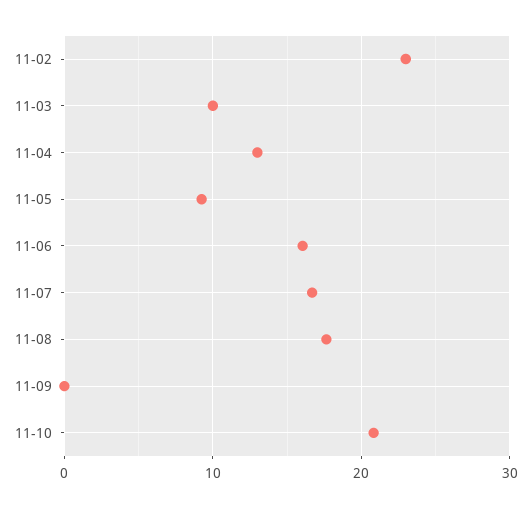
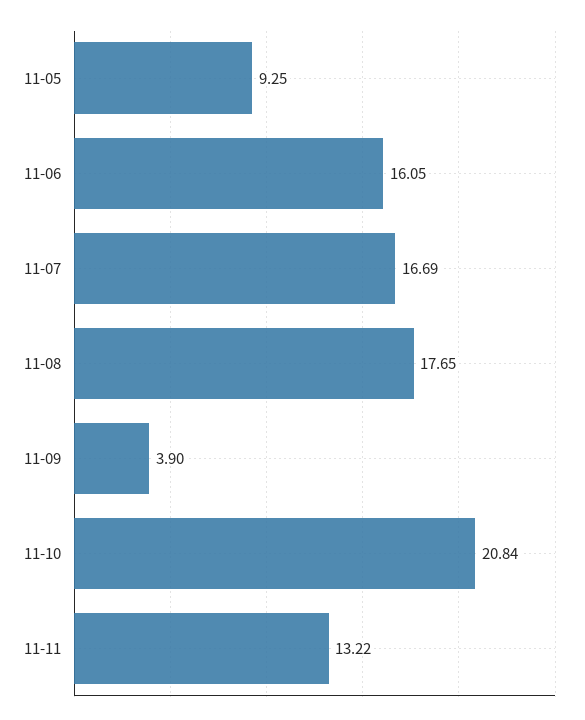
11-02: 23 -> none
11-03: 10 -> none
11-04: 13 -> none
11-09: 0 -> 3.9
11-11: none -> 13.22

